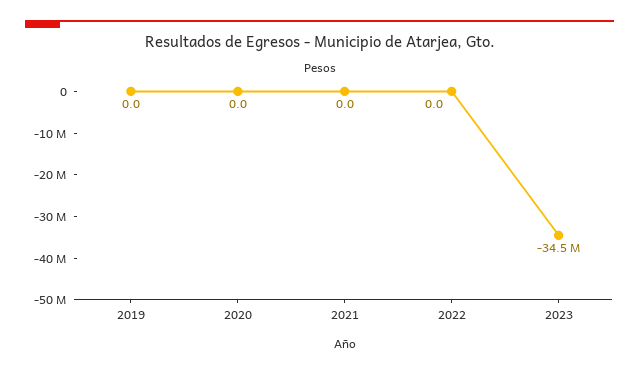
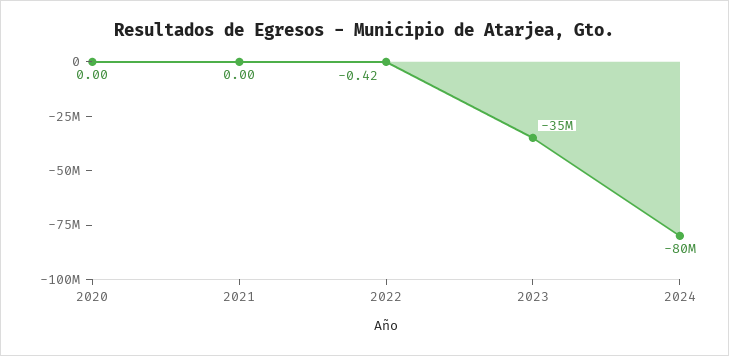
2019: 0 -> none
2022: 0 -> -0.42
2024: none -> -80000000

